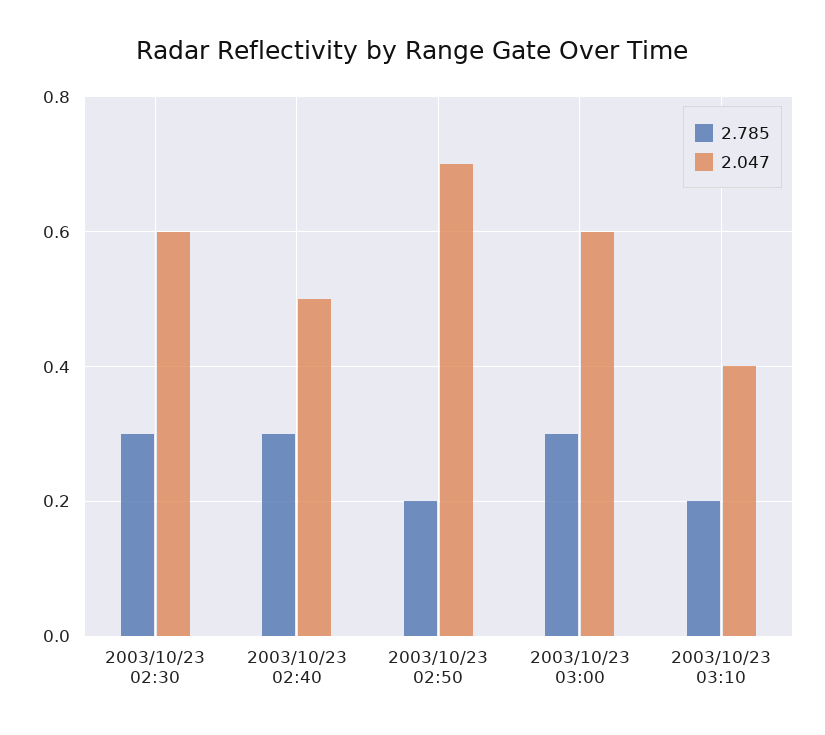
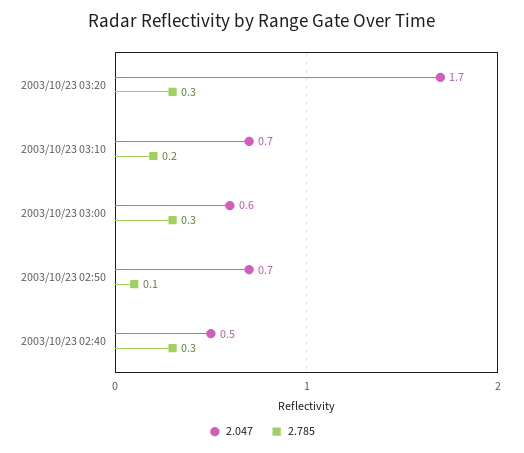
2.785, 2003/10/23 02:30: 0.3 -> none
2.047, 2003/10/23 02:30: 0.6 -> none
2.785, 2003/10/23 02:50: 0.2 -> 0.1
2.047, 2003/10/23 03:10: 0.4 -> 0.7
2.047, 2003/10/23 03:20: none -> 1.7
2.785, 2003/10/23 03:20: none -> 0.3

